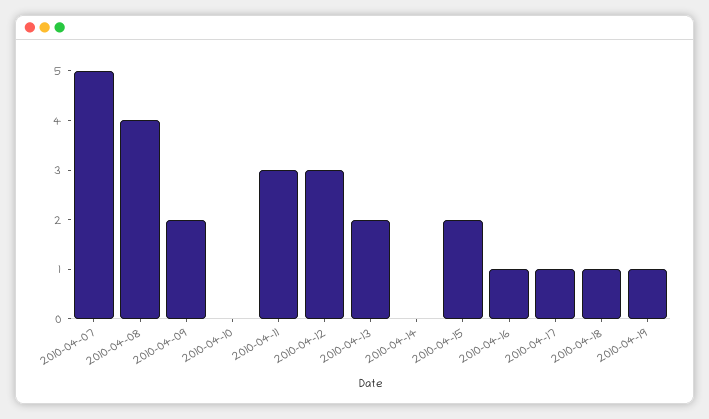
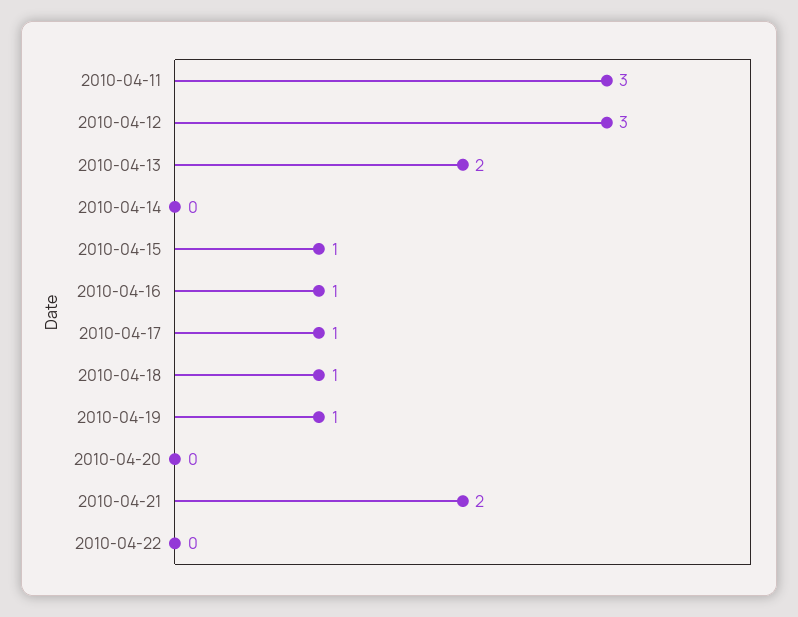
2010-04-07: 5 -> none
2010-04-08: 4 -> none
2010-04-09: 2 -> none
2010-04-10: 0 -> none
2010-04-15: 2 -> 1
2010-04-20: none -> 0
2010-04-21: none -> 2
2010-04-22: none -> 0

